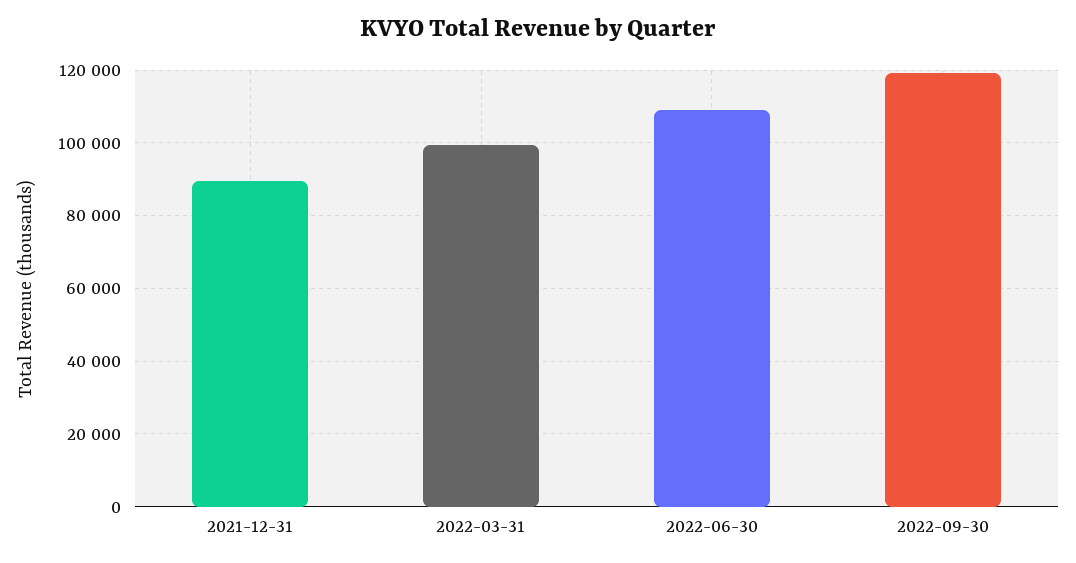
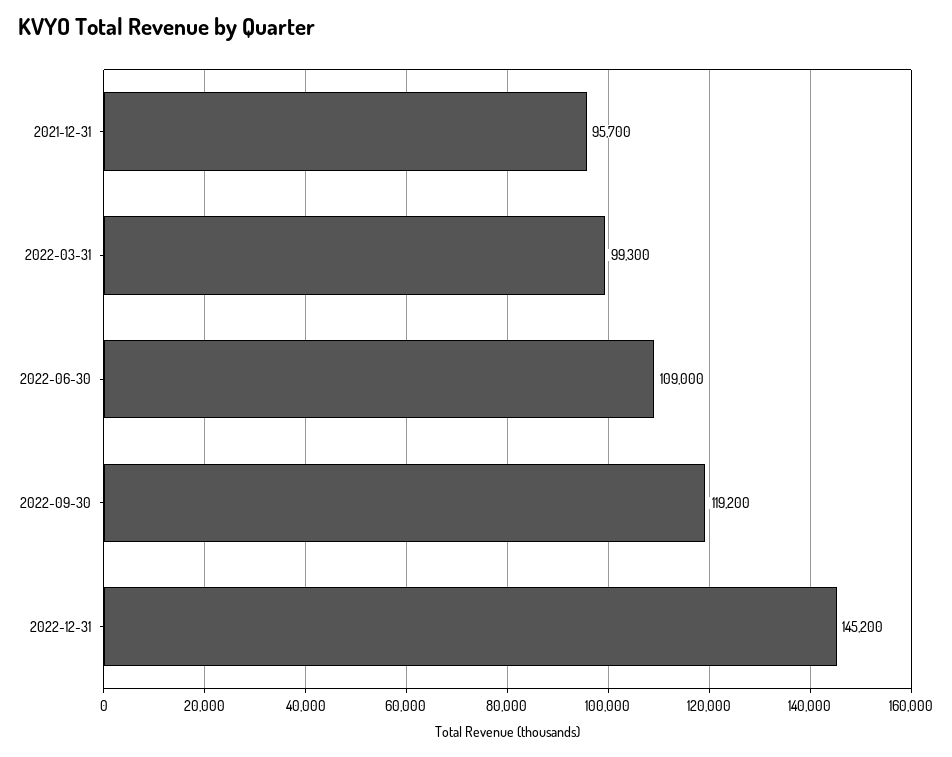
2021-12-31: 90000 -> 95700
2022-12-31: none -> 145200

